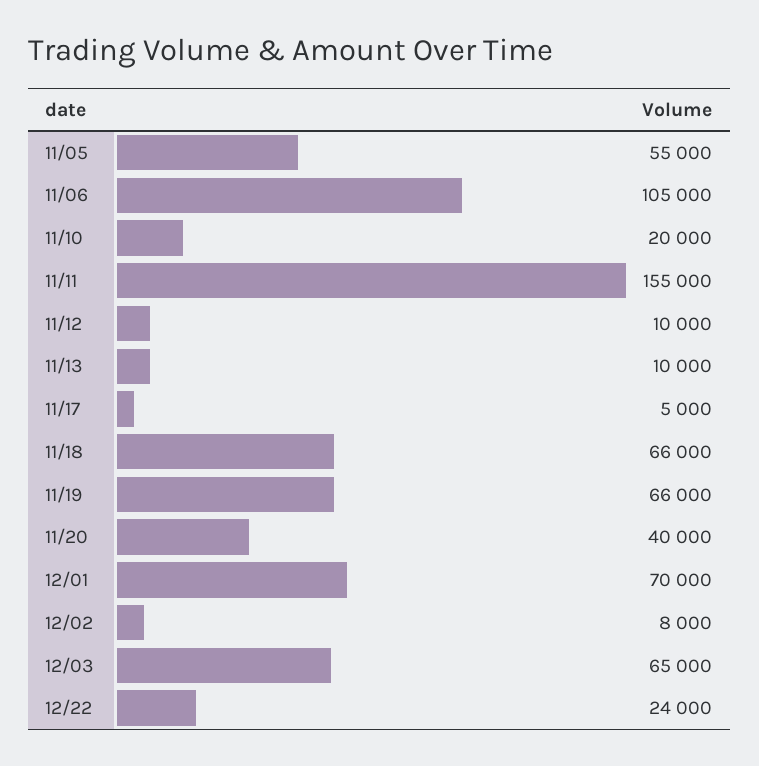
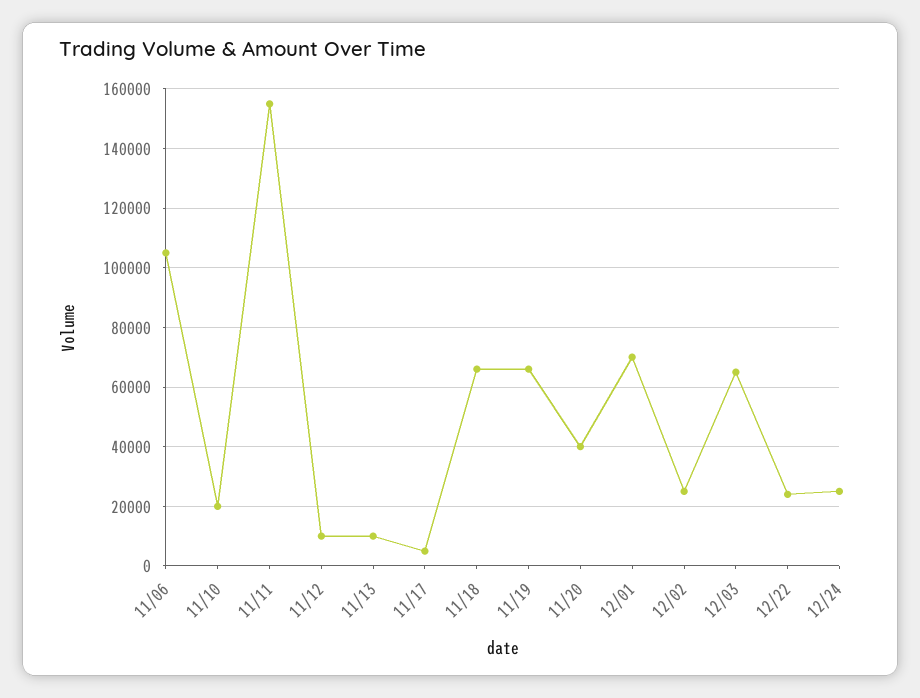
11/05: 55000 -> none
12/02: 8000 -> 25000
12/24: none -> 25000

